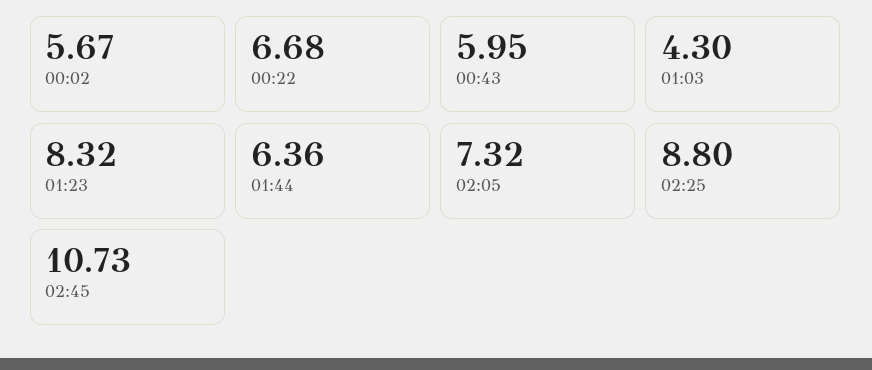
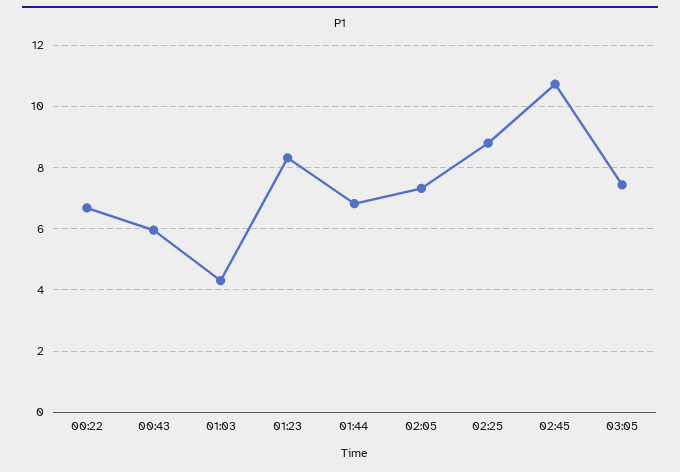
00:02: 5.67 -> none
01:44: 6.36 -> 6.8
03:05: none -> 7.4

